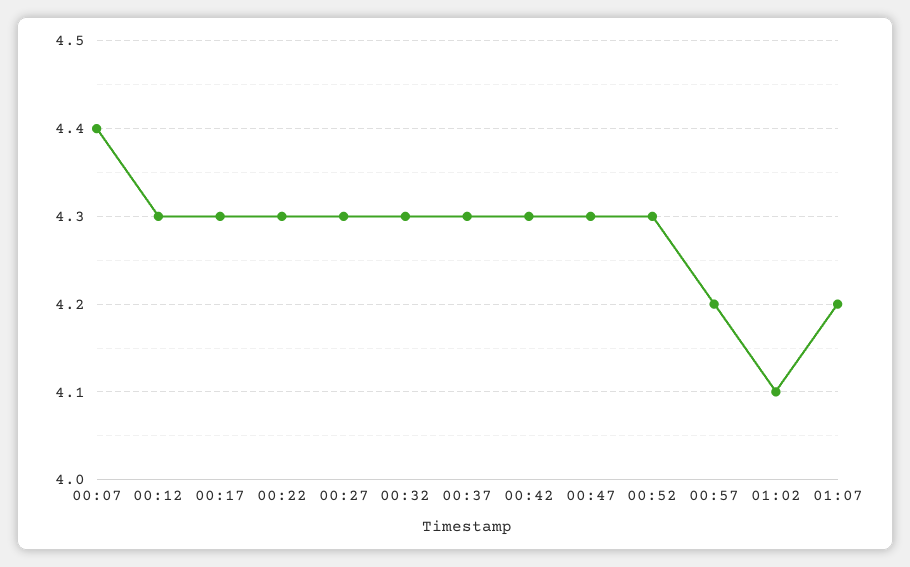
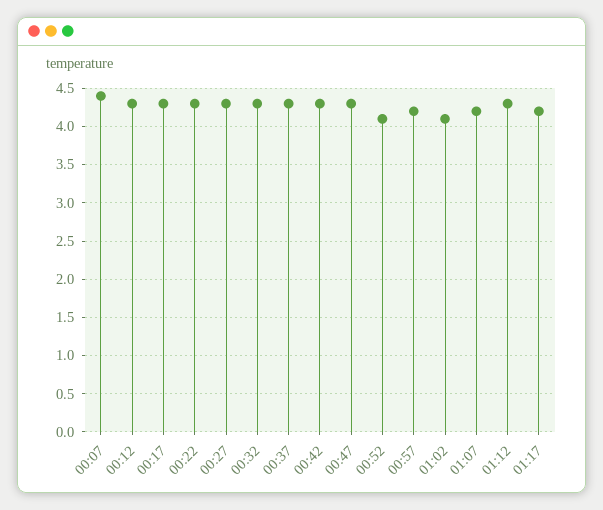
00:52: 4.3 -> 4.1
01:12: none -> 4.3
01:17: none -> 4.2

